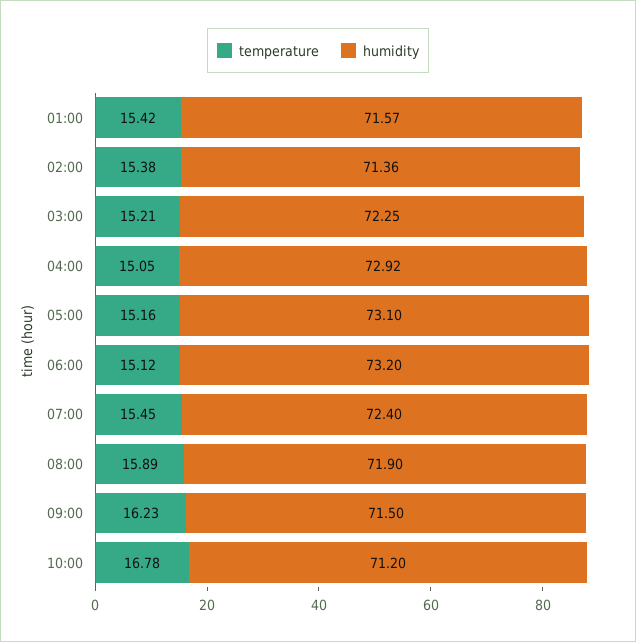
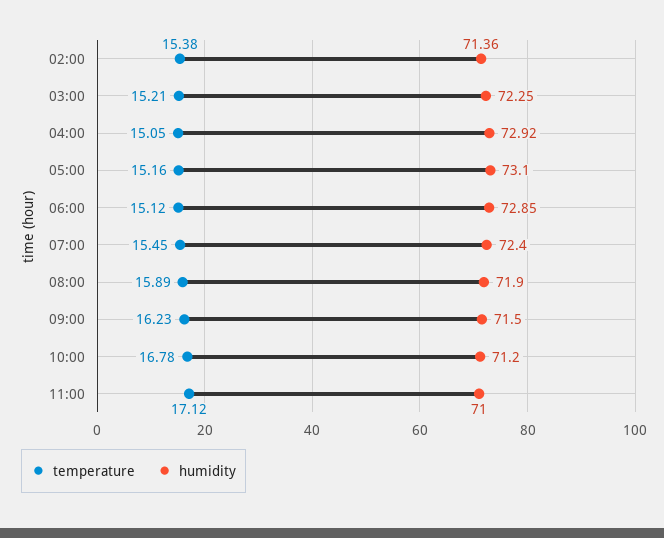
temperature, 01:00: 15.42 -> none
humidity, 01:00: 71.57 -> none
humidity, 06:00: 73.2 -> 72.85
temperature, 11:00: none -> 17.12
humidity, 11:00: none -> 71

